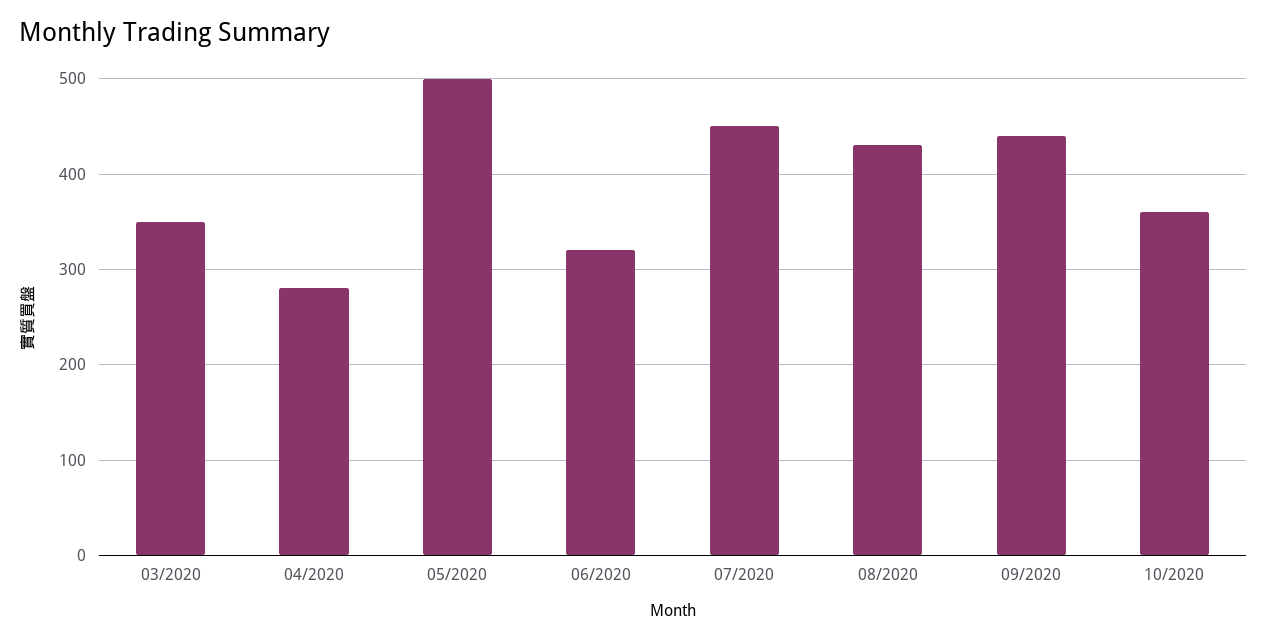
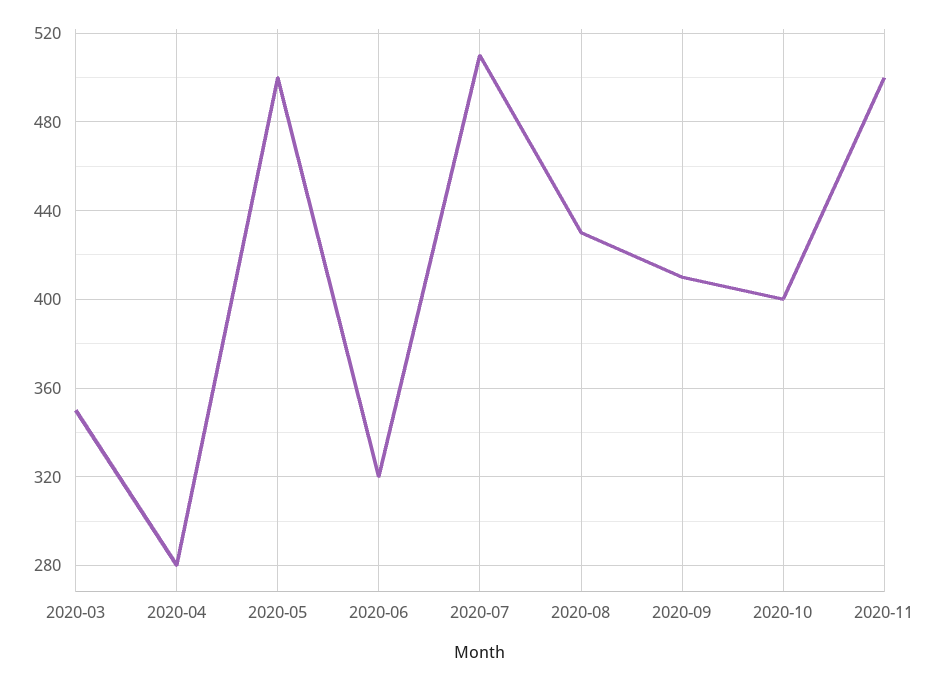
07/2020: 450 -> 510
09/2020: 440 -> 410
10/2020: 360 -> 400
2020-11: none -> 500

